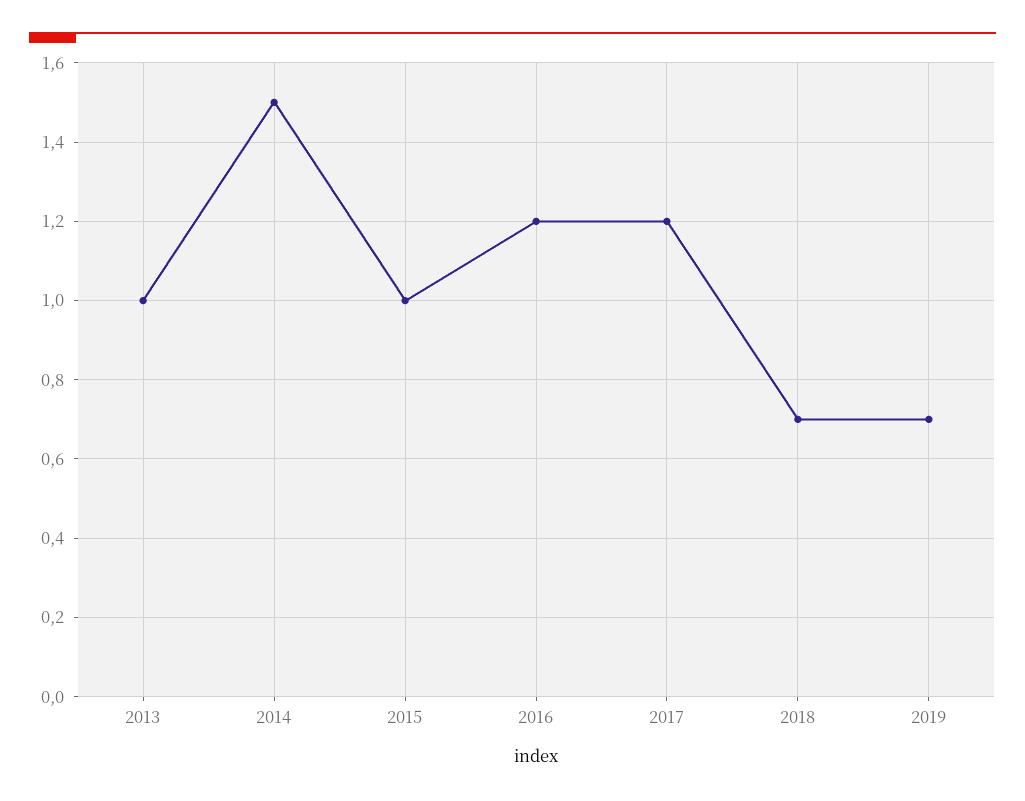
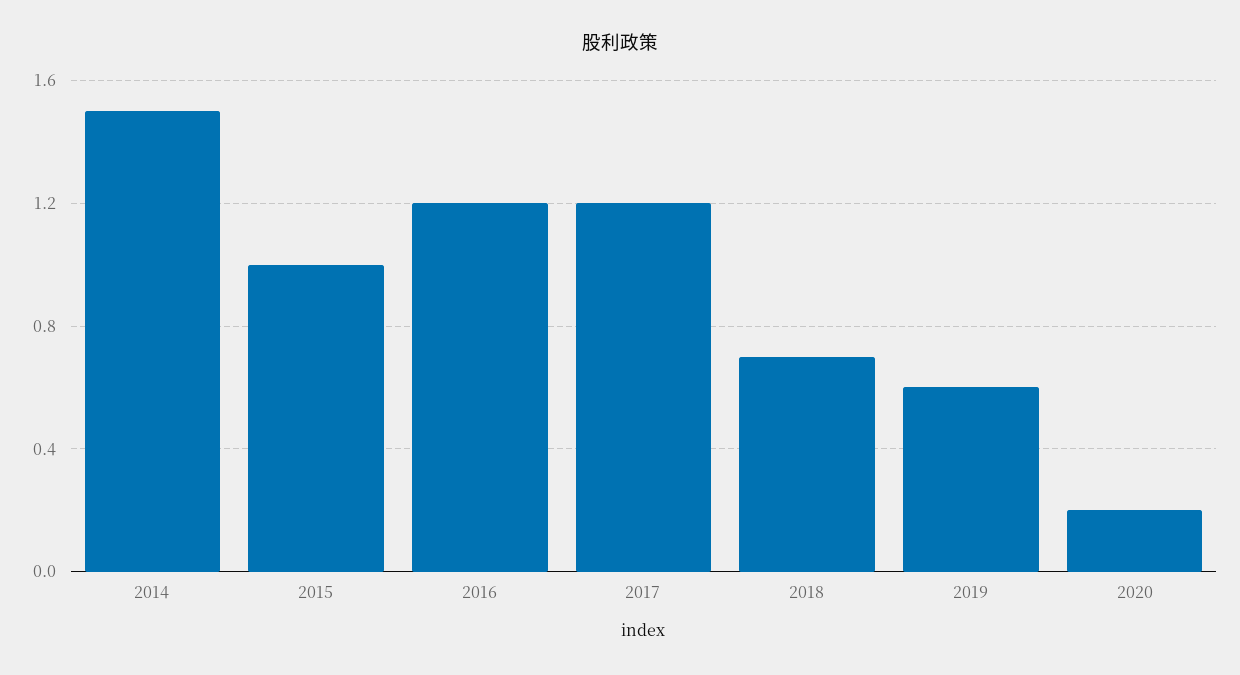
2013: 1 -> none
2019: 0.7 -> 0.6
2020: none -> 0.2

